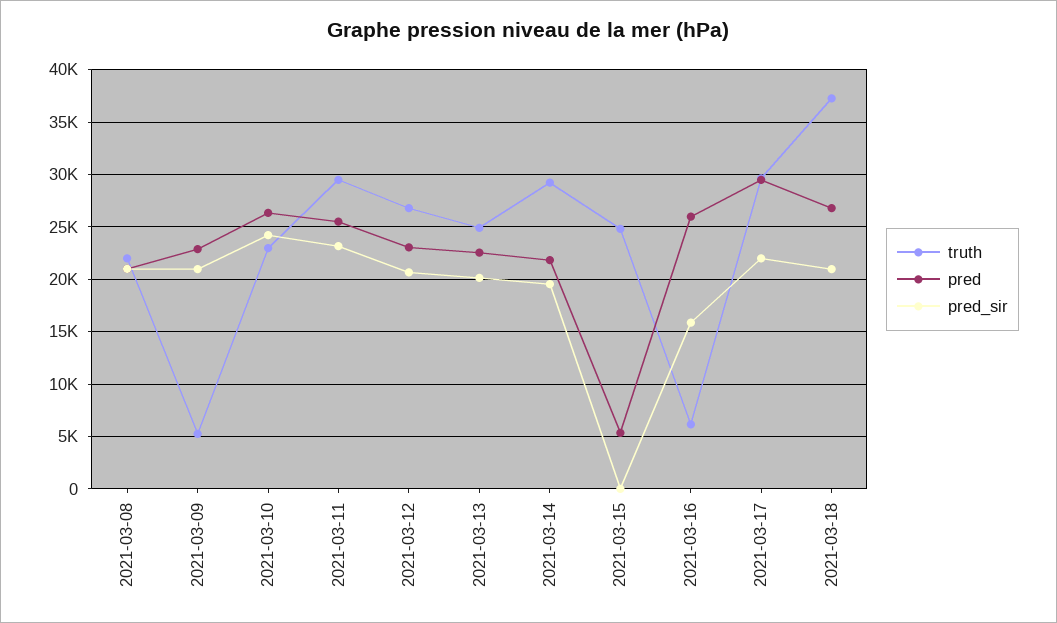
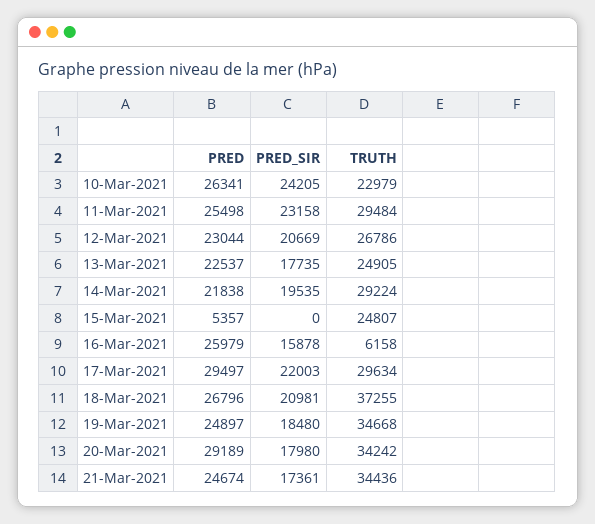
truth, 2021-03-08: 22000 -> none
pred, 2021-03-08: 21000 -> none
pred_sir, 2021-03-08: 21000 -> none
truth, 2021-03-09: 5000 -> none
pred, 2021-03-09: 23000 -> none
pred_sir, 2021-03-09: 21000 -> none
pred_sir, 2021-03-13: 20000 -> 17735
pred, 19-Mar-2021: none -> 24897
pred_sir, 19-Mar-2021: none -> 18480
truth, 19-Mar-2021: none -> 34668
pred, 20-Mar-2021: none -> 29189
pred_sir, 20-Mar-2021: none -> 17980
truth, 20-Mar-2021: none -> 34242
pred, 21-Mar-2021: none -> 24674
pred_sir, 21-Mar-2021: none -> 17361
truth, 21-Mar-2021: none -> 34436

